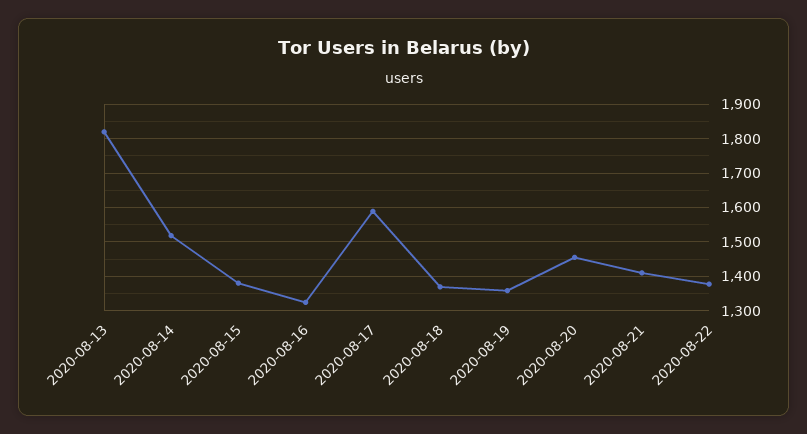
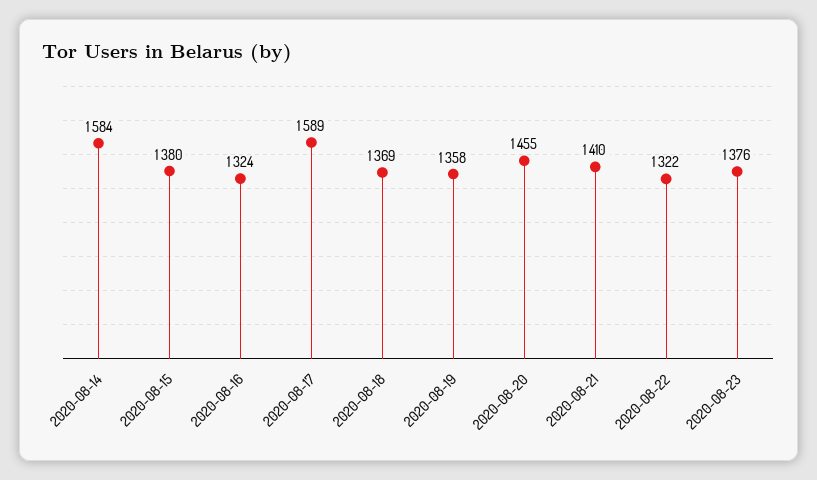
2020-08-13: 1820 -> none
2020-08-14: 1520 -> 1584
2020-08-22: 1380 -> 1322
2020-08-23: none -> 1376

